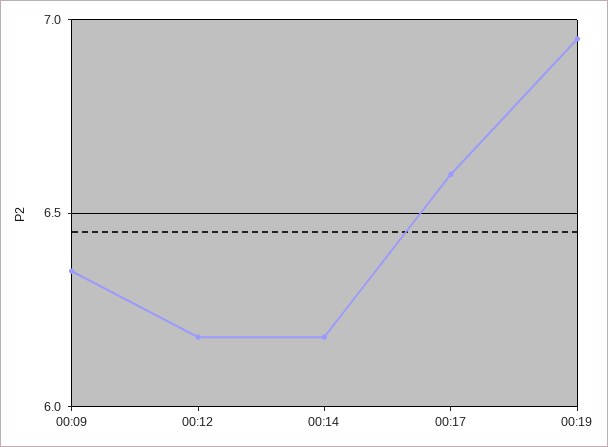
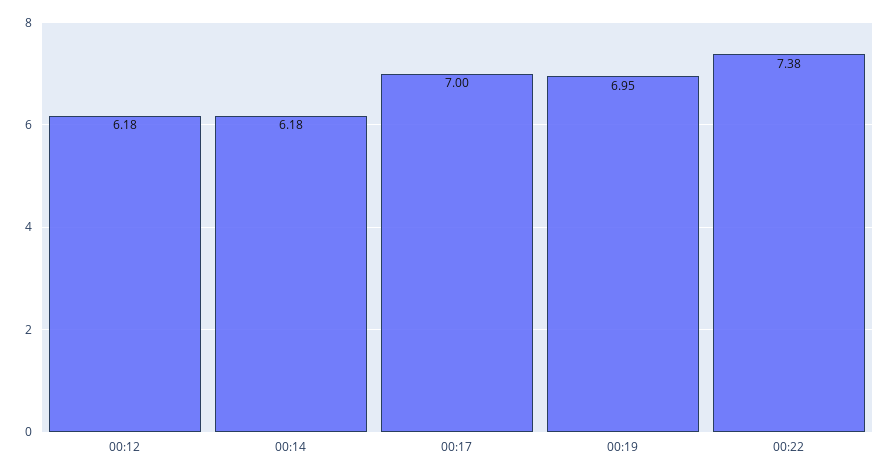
00:09: 6.35 -> none
00:17: 6.6 -> 7
00:22: none -> 7.38

